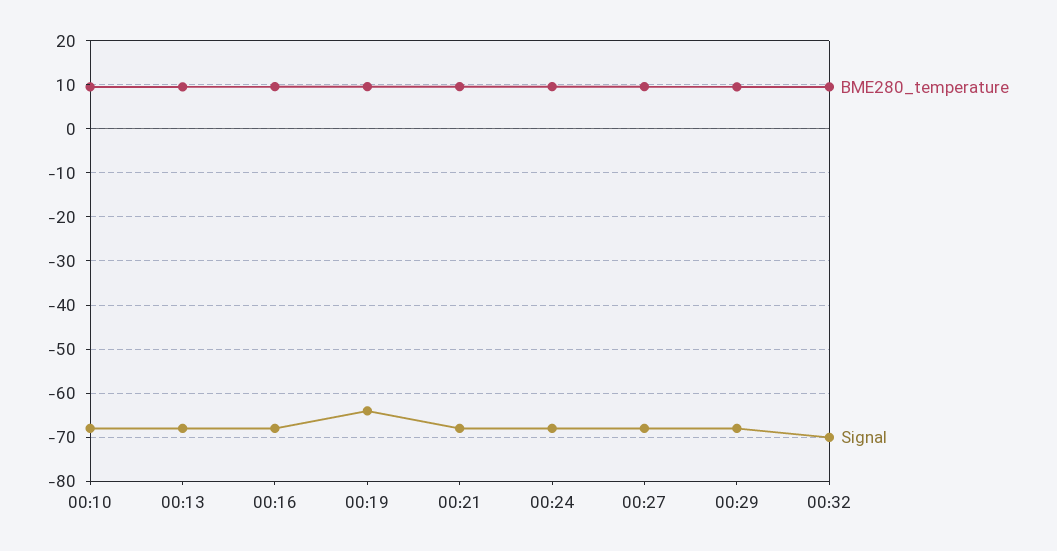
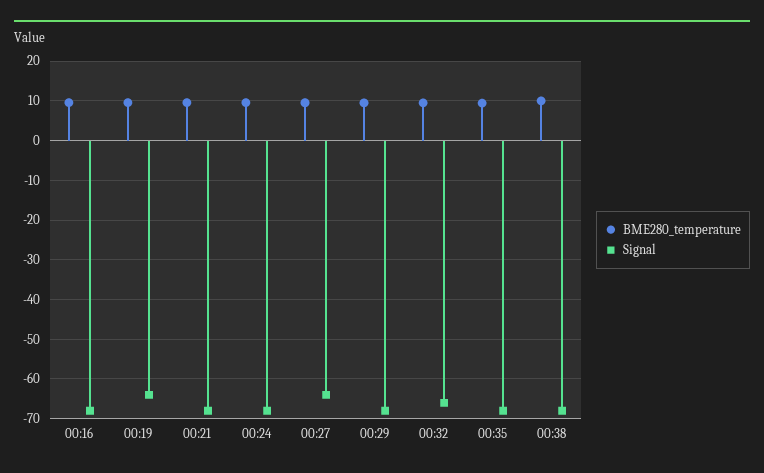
BME280_temperature, 00:10: 10 -> none
Signal, 00:10: -68 -> none
BME280_temperature, 00:13: 10 -> none
Signal, 00:13: -68 -> none
Signal, 00:27: -68 -> -64
Signal, 00:32: -70 -> -66
BME280_temperature, 00:35: none -> 10
Signal, 00:35: none -> -68
BME280_temperature, 00:38: none -> 10
Signal, 00:38: none -> -68

